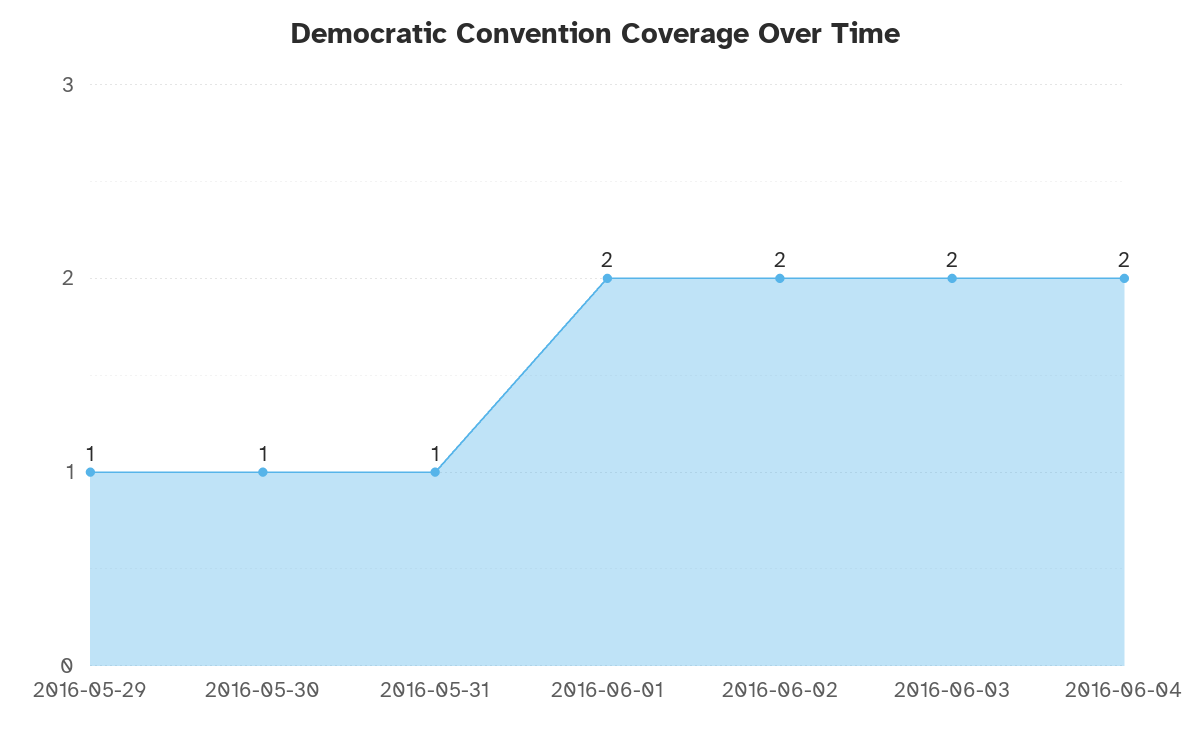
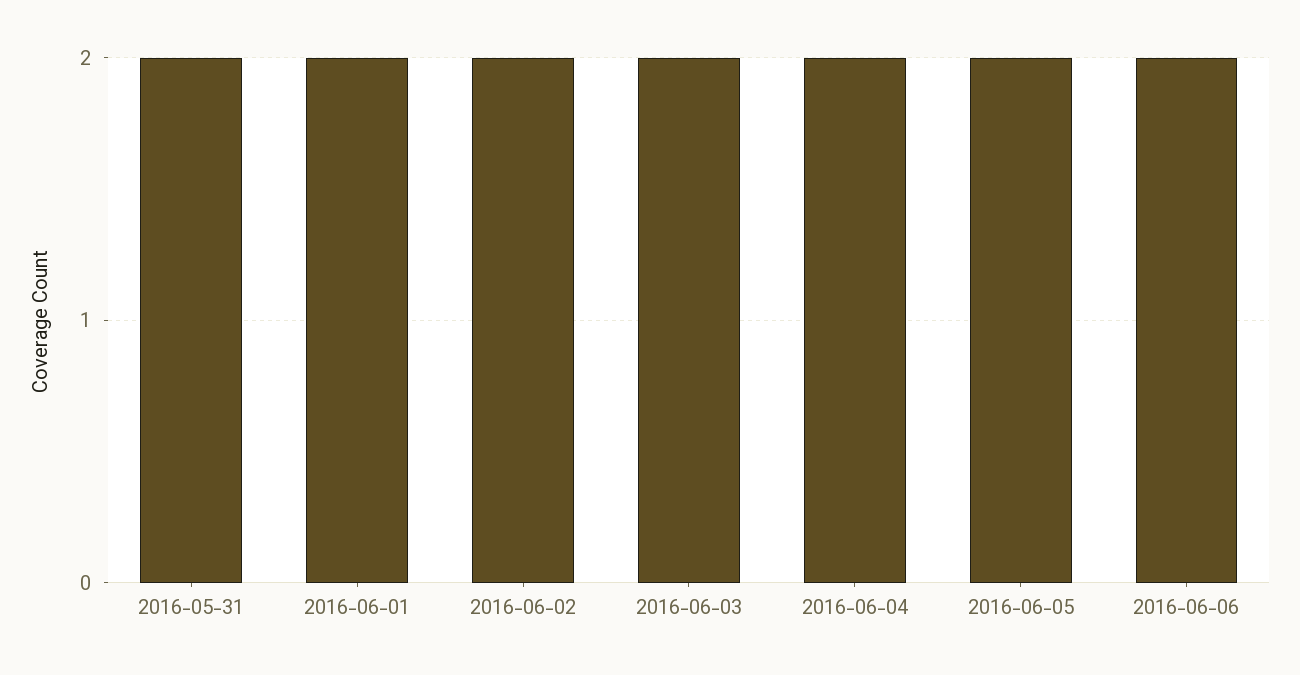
2016-05-29: 1 -> none
2016-05-30: 1 -> none
2016-05-31: 1 -> 2
2016-06-05: none -> 2
2016-06-06: none -> 2

